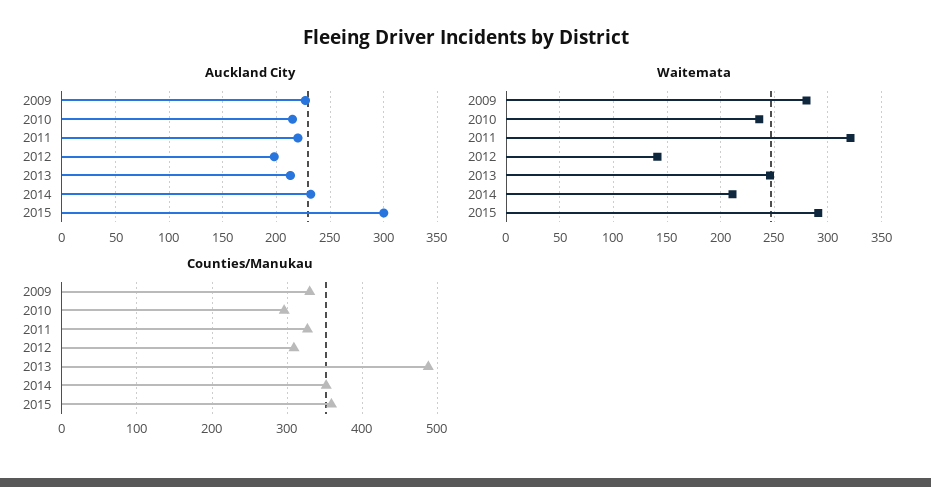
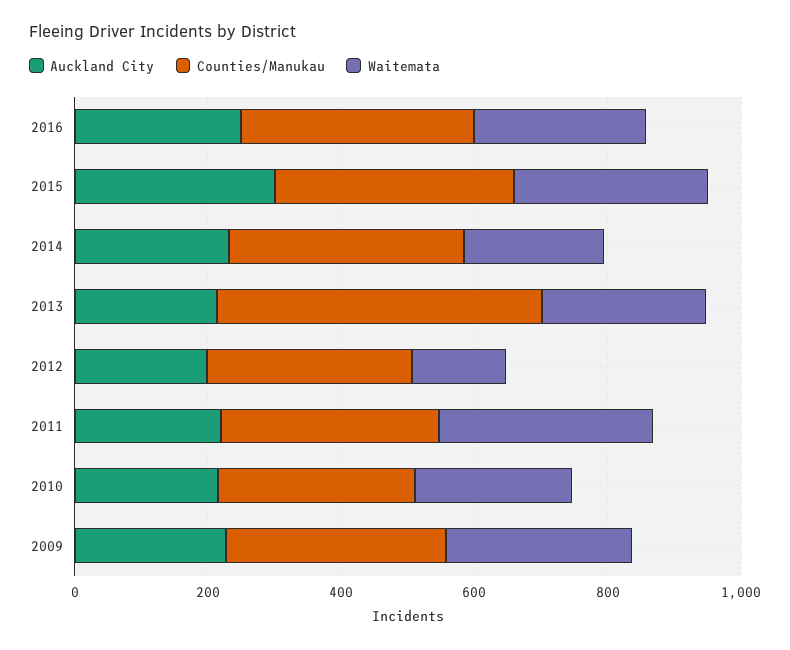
Auckland City, 2016: none -> 250
Counties/Manukau, 2016: none -> 350
Waitemata, 2016: none -> 250

